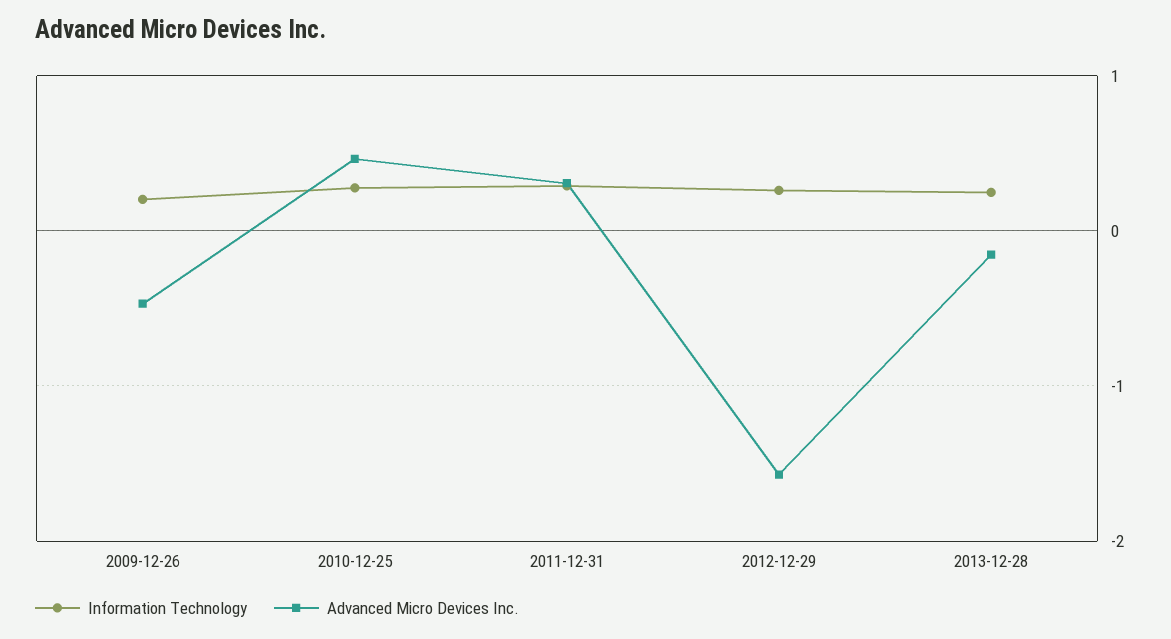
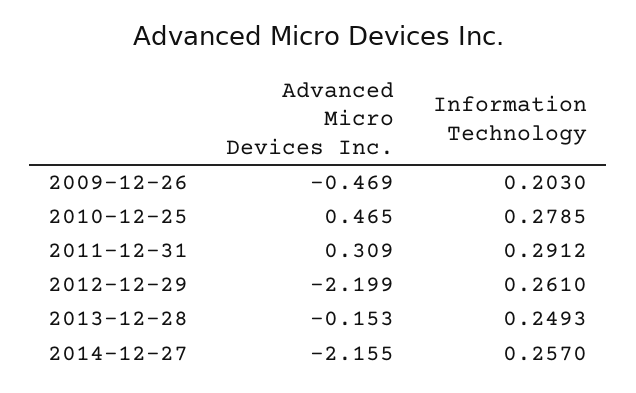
Advanced Micro Devices Inc., 2012-12-29: -1.6 -> -2.199
Advanced Micro Devices Inc., 2014-12-27: none -> -2.155
Information Technology, 2014-12-27: none -> 0.257

